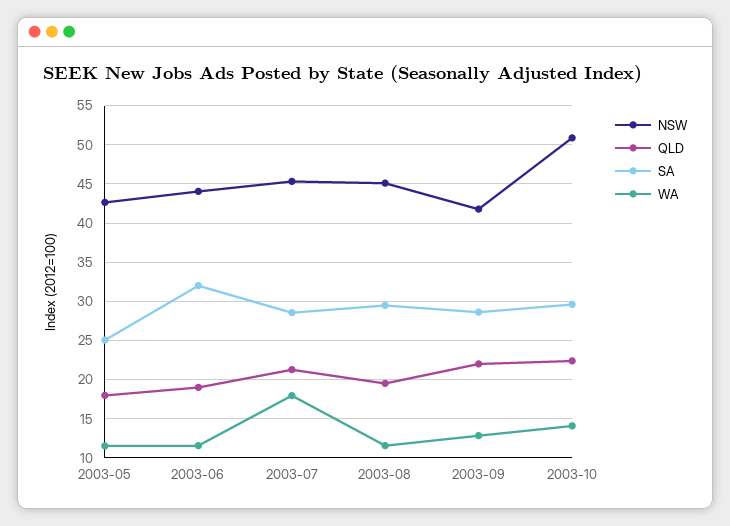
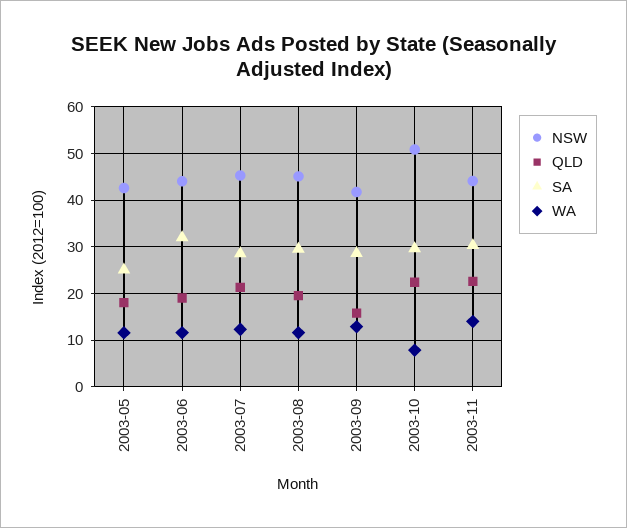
WA, 2003-07: 18 -> 12
QLD, 2003-09: 22 -> 16
WA, 2003-10: 14 -> 8
NSW, 2003-11: none -> 44
QLD, 2003-11: none -> 22
SA, 2003-11: none -> 30
WA, 2003-11: none -> 14

